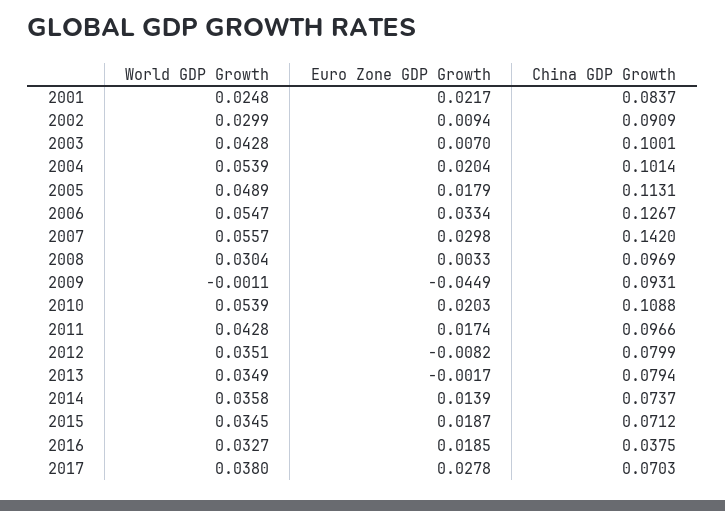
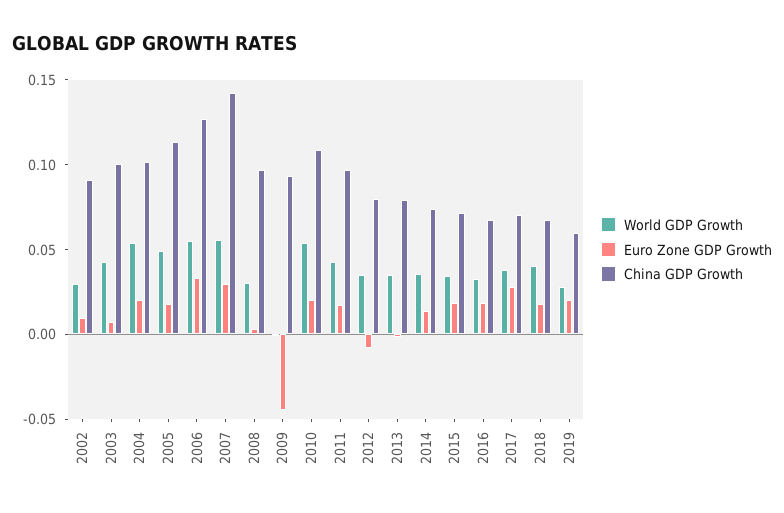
World GDP Growth, 2001: 0.0248 -> none
Euro Zone GDP Growth, 2001: 0.0217 -> none
China GDP Growth, 2001: 0.0837 -> none
China GDP Growth, 2016: 0.0375 -> 0.07
World GDP Growth, 2018: none -> 0.04
Euro Zone GDP Growth, 2018: none -> 0.02
China GDP Growth, 2018: none -> 0.07
World GDP Growth, 2019: none -> 0.03
Euro Zone GDP Growth, 2019: none -> 0.02
China GDP Growth, 2019: none -> 0.06

